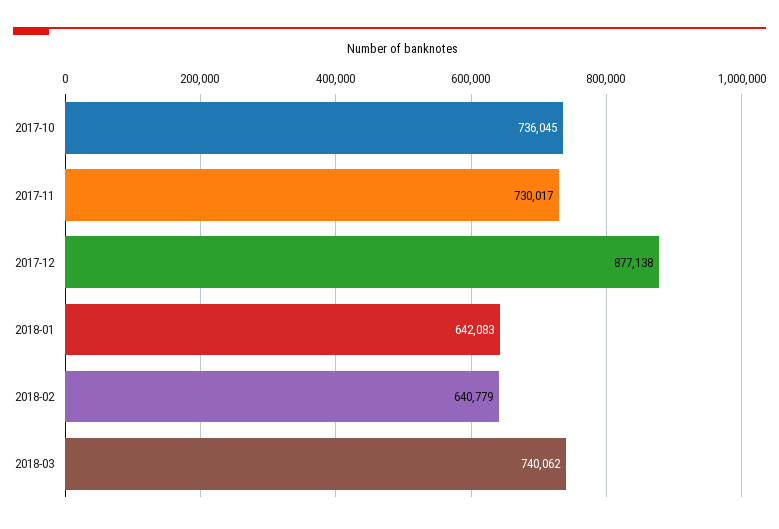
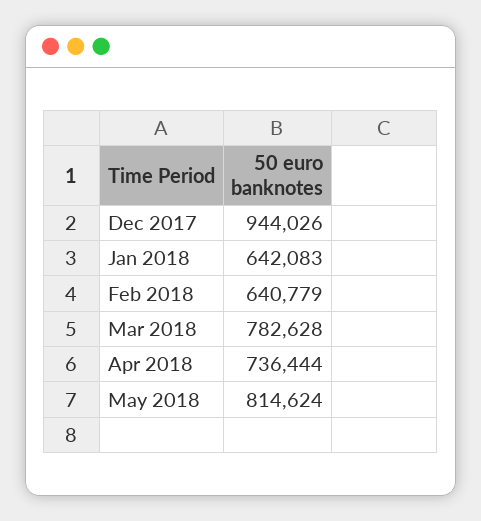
2017-10: 736045 -> none
2017-11: 730017 -> none
2017-12: 877138 -> 944026
2018-03: 740062 -> 782628
Apr 2018: none -> 736444
May 2018: none -> 814624

